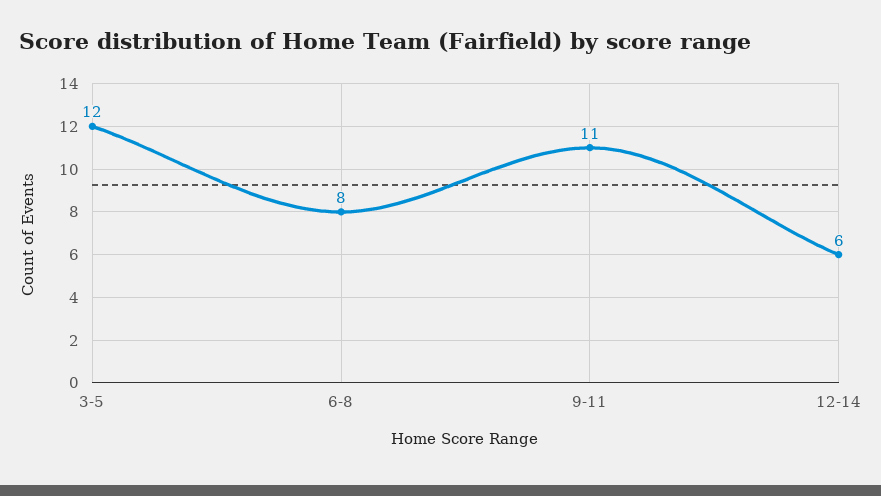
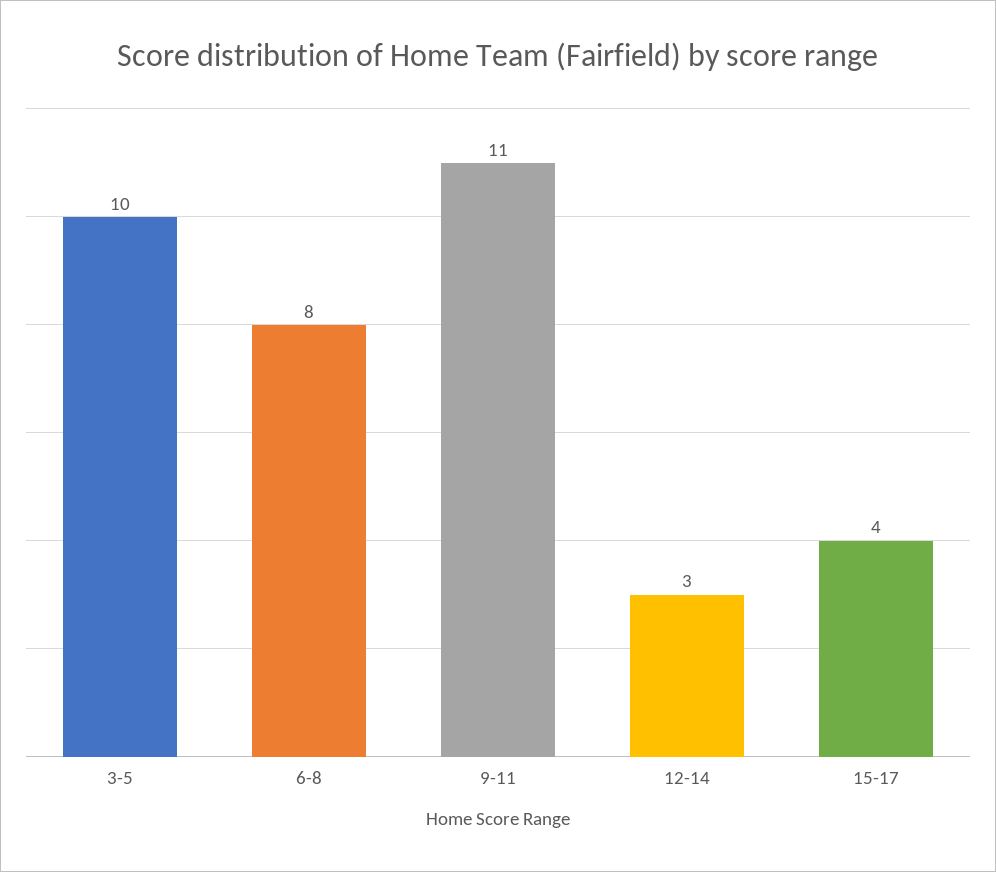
3-5: 12 -> 10
12-14: 6 -> 3
15-17: none -> 4

